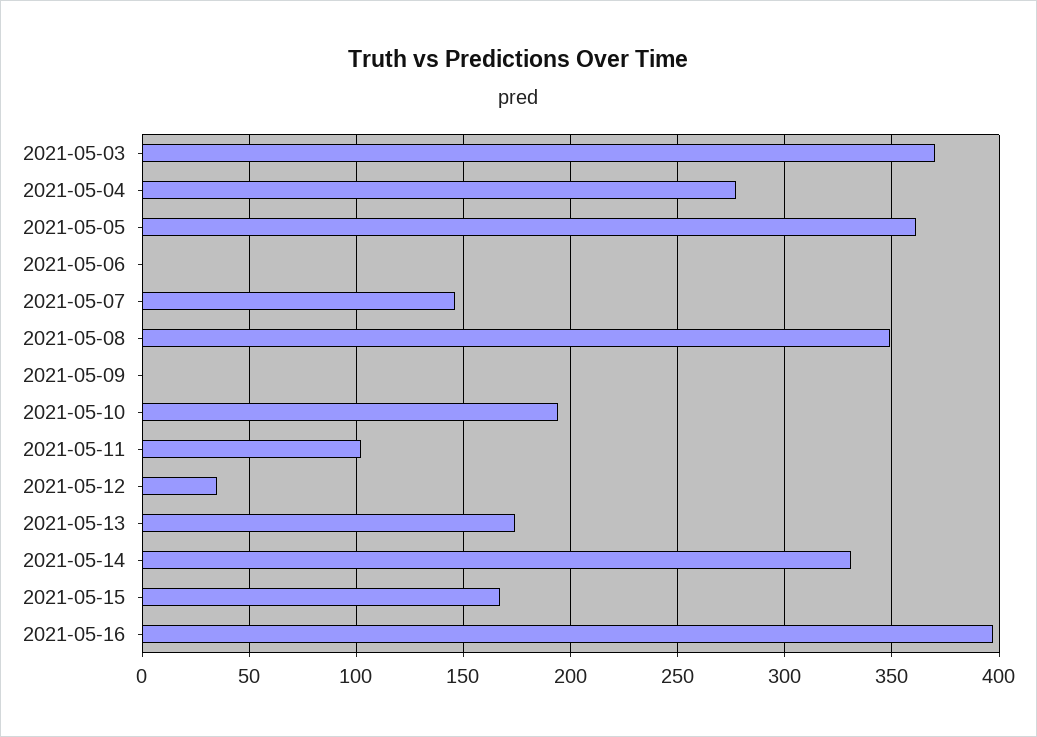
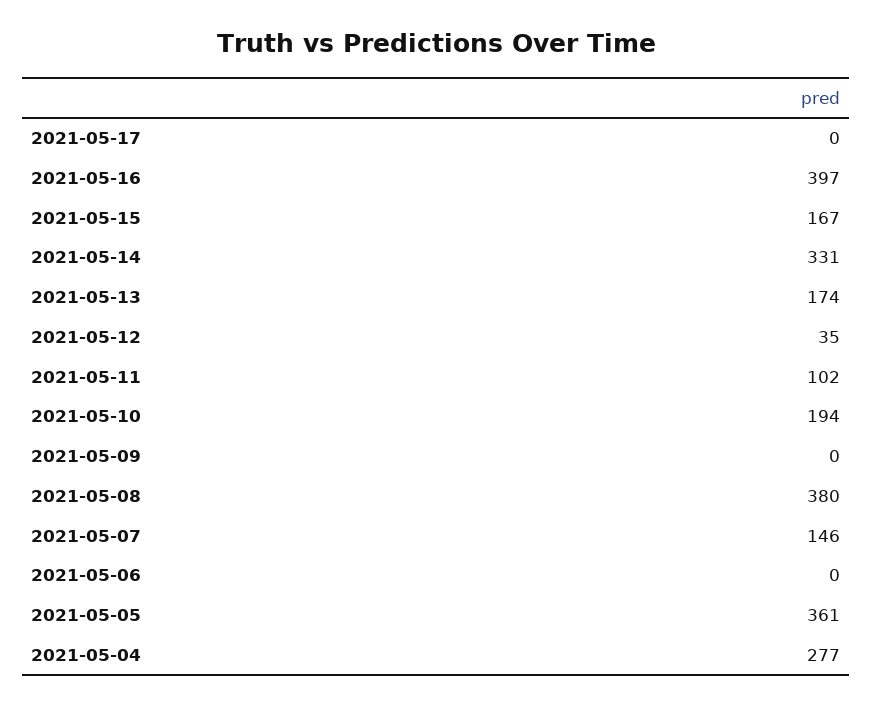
2021-05-03: 370 -> none
2021-05-08: 350 -> 380
2021-05-17: none -> 0

